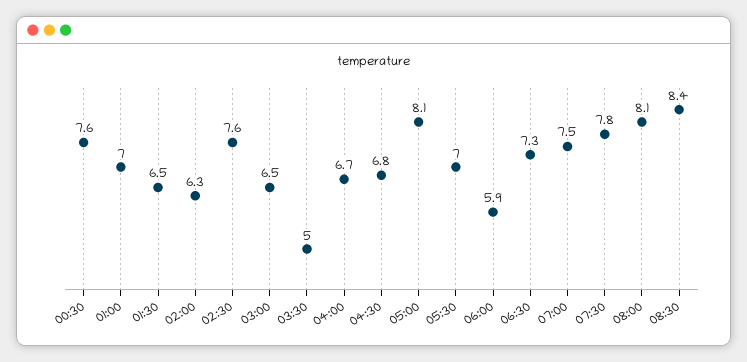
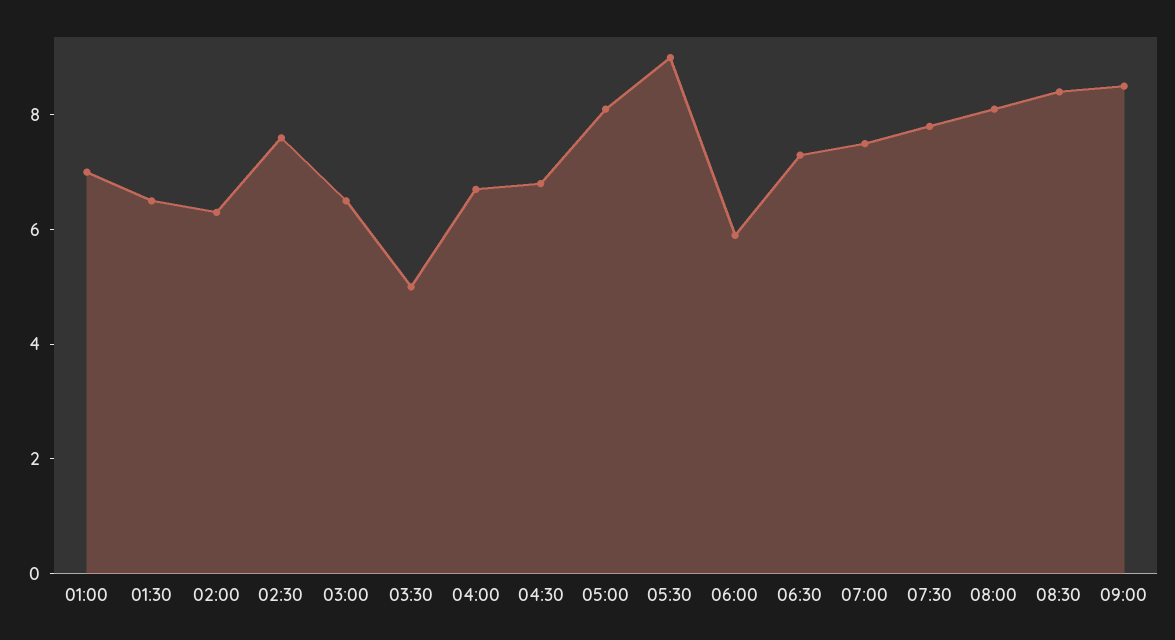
00:30: 7.6 -> none
05:30: 7 -> 9
09:00: none -> 8.5

